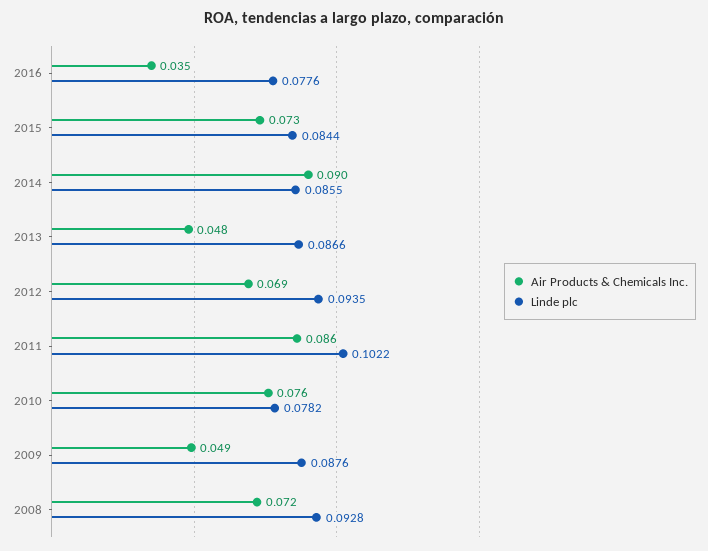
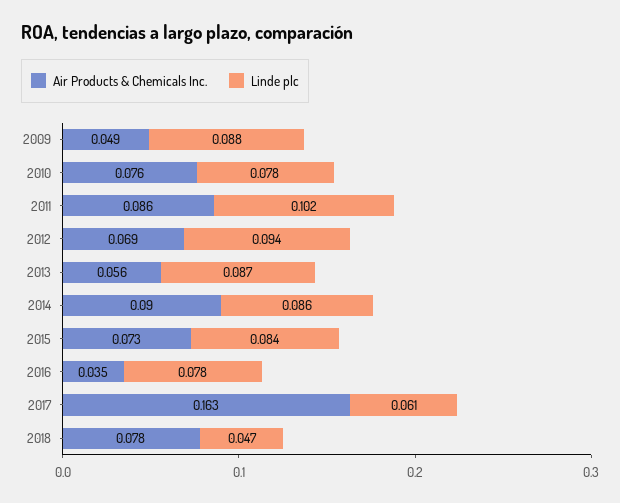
Air Products & Chemicals Inc., 2013: 0.048 -> 0.056
Air Products & Chemicals Inc., 2008: 0.072 -> none
Linde plc, 2008: 0.0928 -> none
Air Products & Chemicals Inc., 2017: none -> 0.163
Linde plc, 2017: none -> 0.061
Air Products & Chemicals Inc., 2018: none -> 0.078
Linde plc, 2018: none -> 0.047

